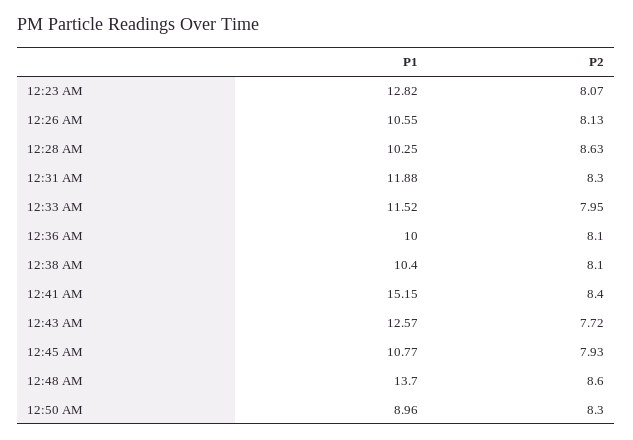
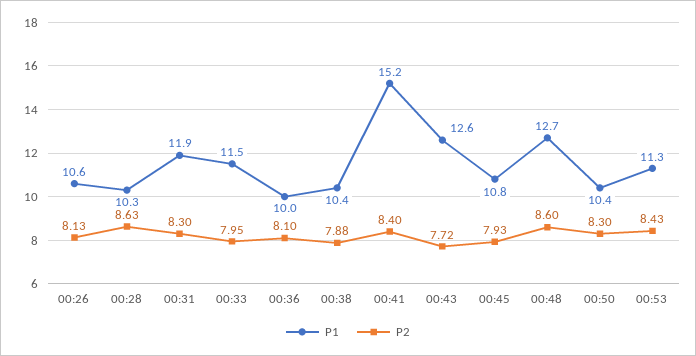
P1, 12:23 AM: 12.82 -> none
P2, 12:23 AM: 8.07 -> none
P2, 12:38 AM: 8.1 -> 7.88
P1, 12:48 AM: 13.7 -> 12.7
P1, 12:50 AM: 8.96 -> 10.4
P1, 00:53: none -> 11.3
P2, 00:53: none -> 8.43

